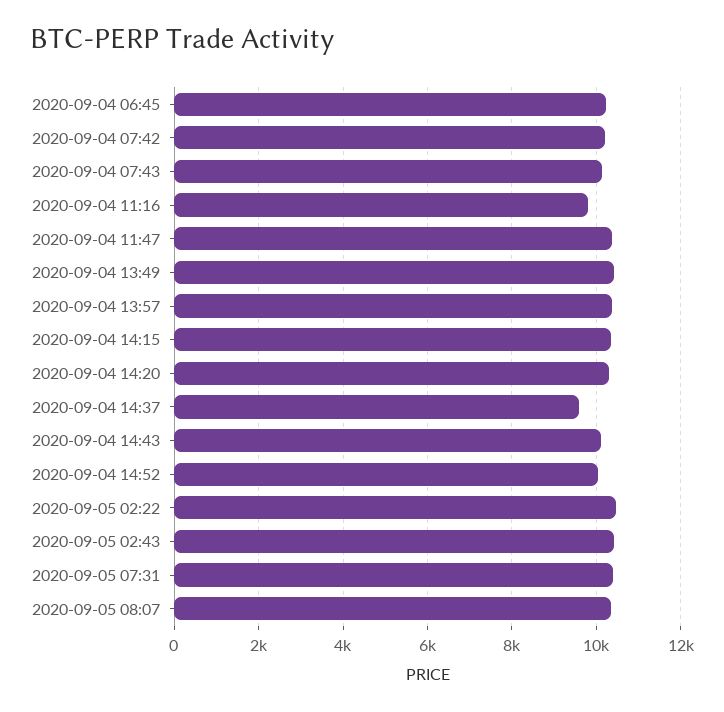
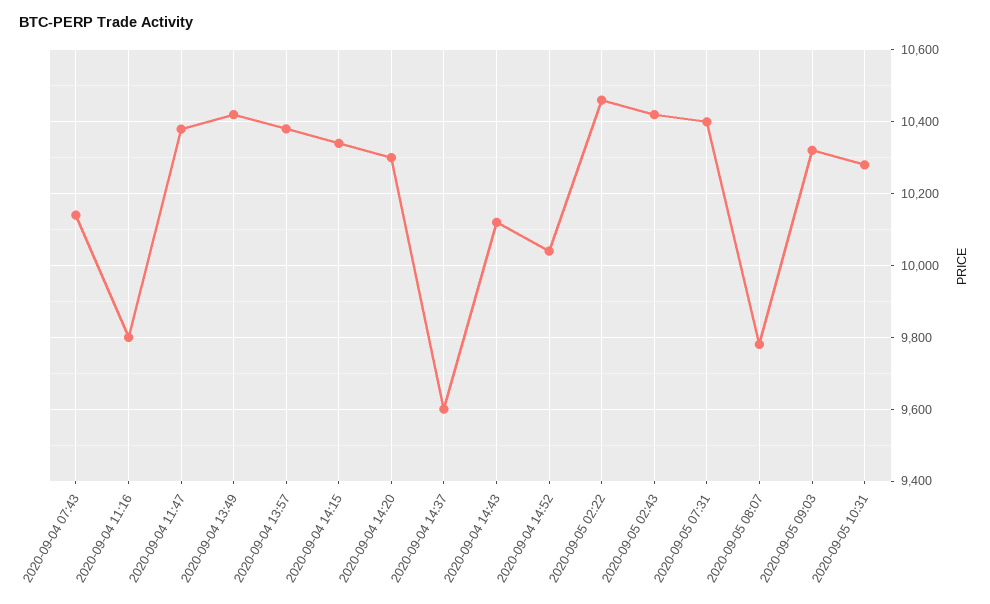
2020-09-04 06:45: 10200 -> none
2020-09-04 07:42: 10200 -> none
2020-09-05 08:07: 10400 -> 9780
2020-09-05 09:03: none -> 10320
2020-09-05 10:31: none -> 10280

